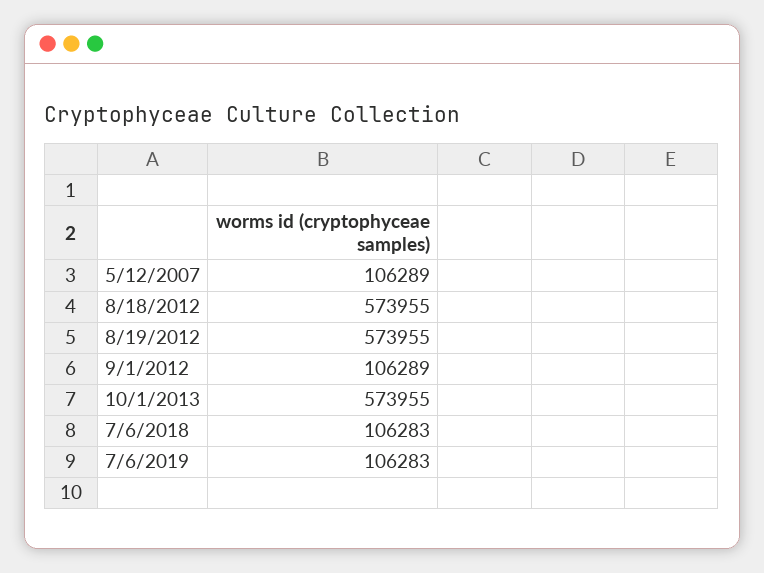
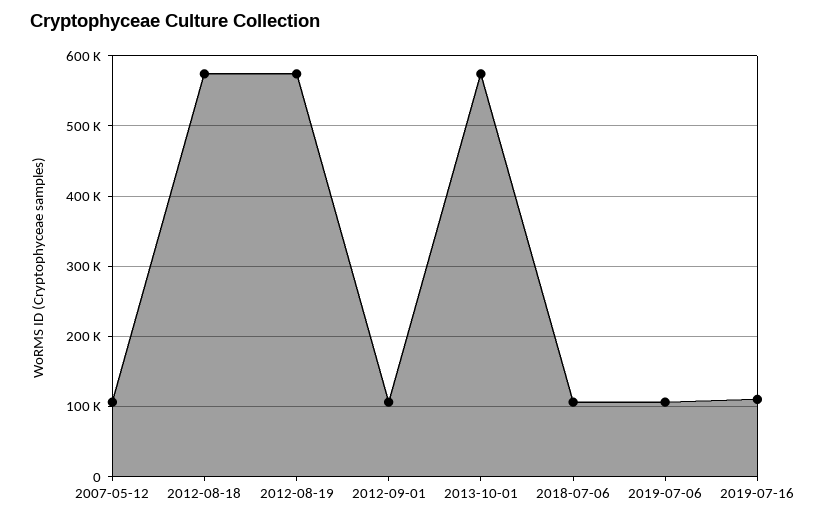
2019-07-16: none -> 110000

